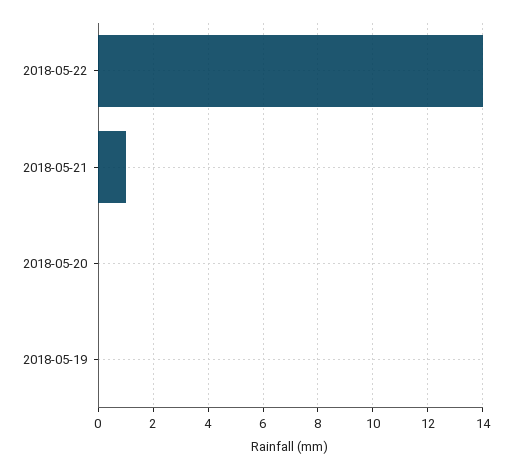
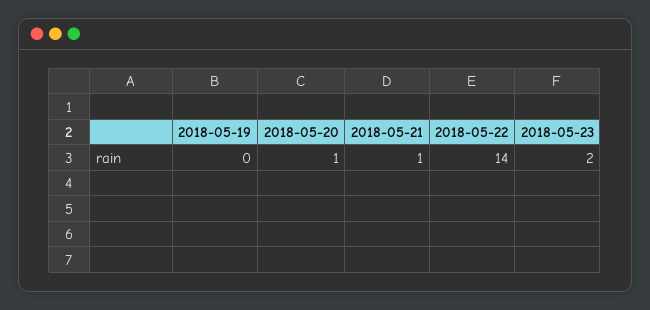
2018-05-20: 0 -> 1
2018-05-23: none -> 2

